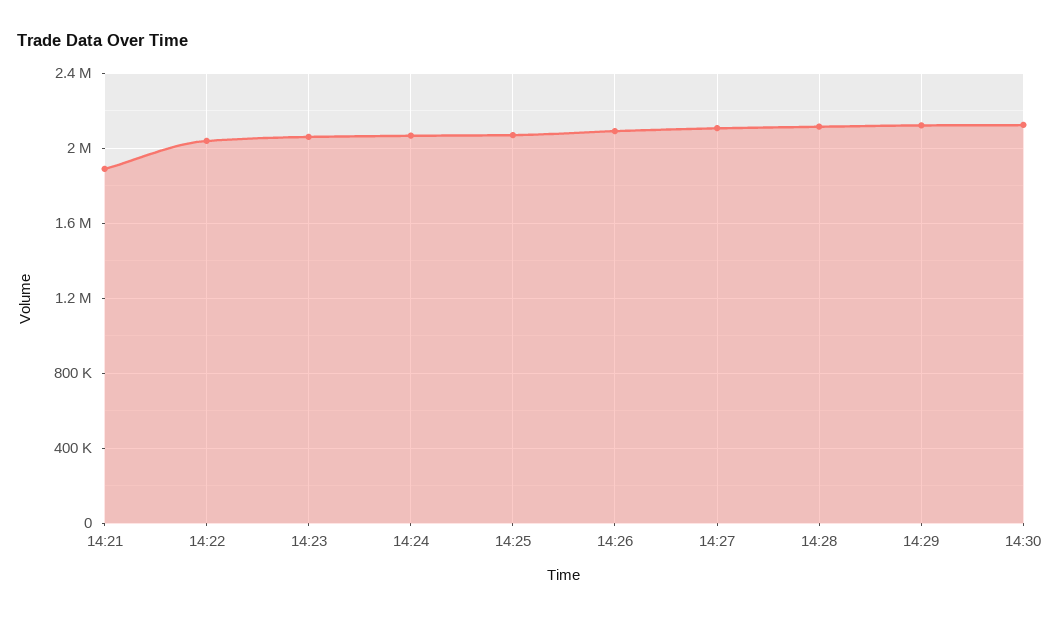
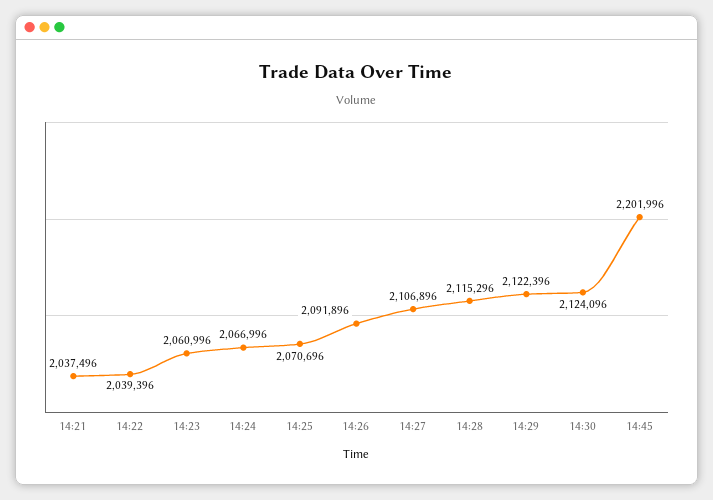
14:21: 1900000 -> 2037496
14:45: none -> 2201996

